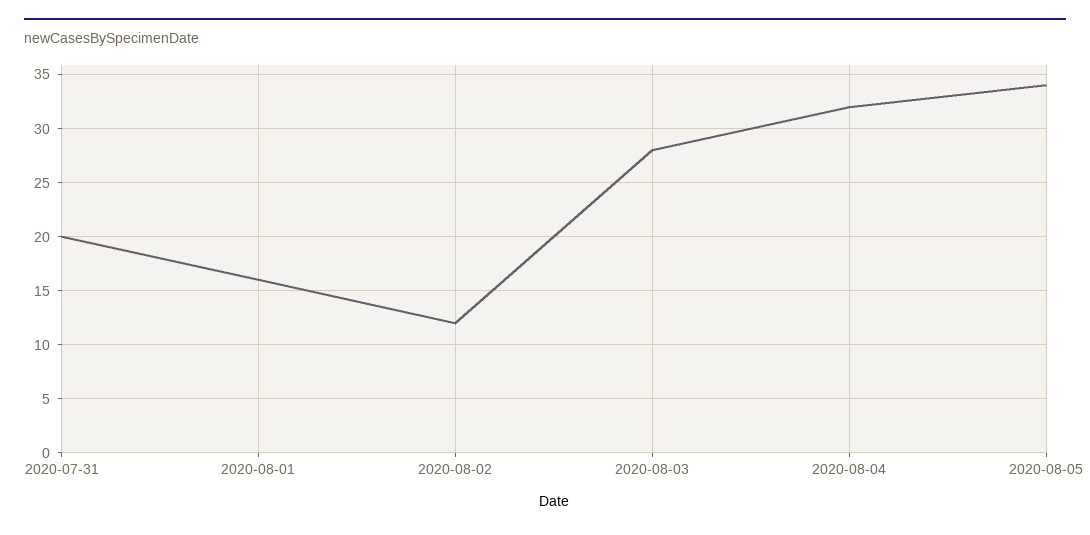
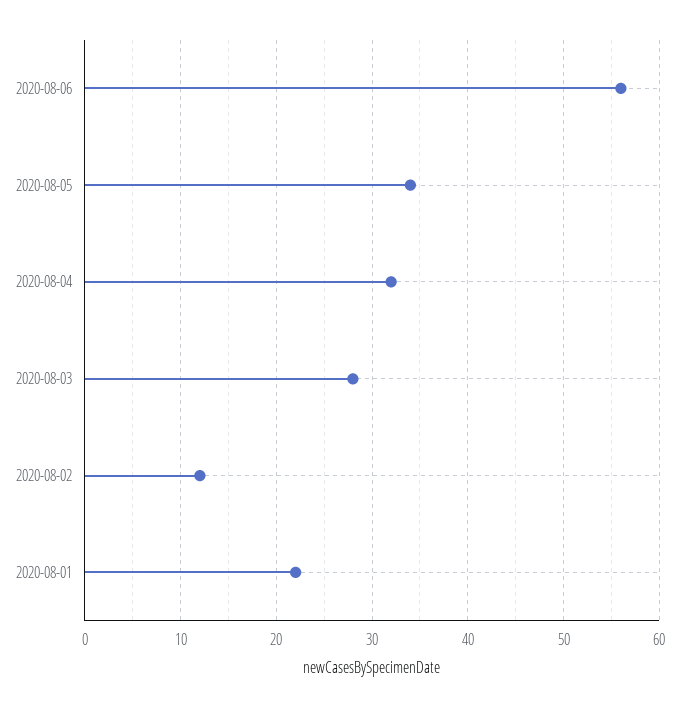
2020-07-31: 20 -> none
2020-08-01: 16 -> 22
2020-08-06: none -> 56

